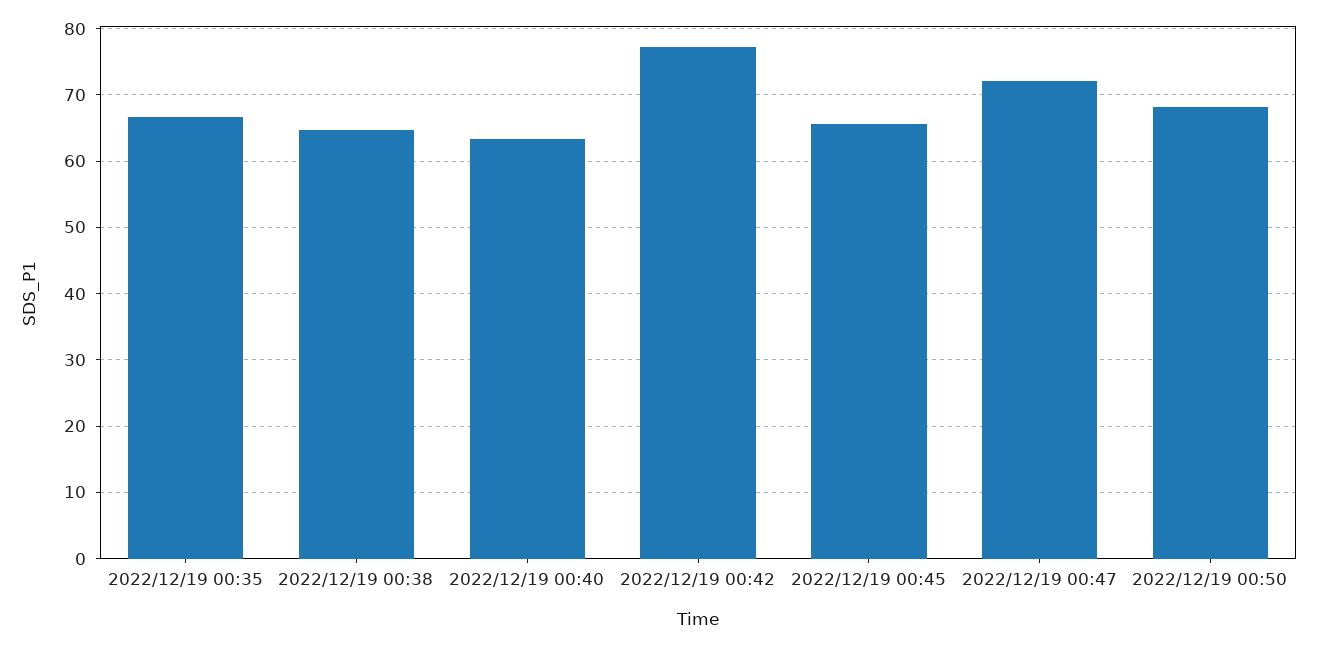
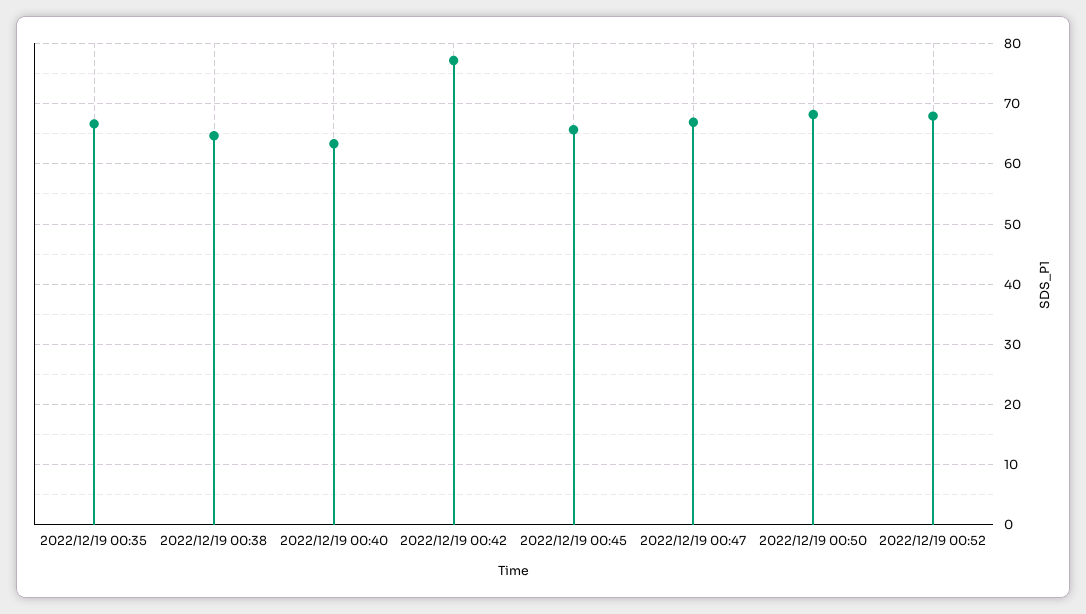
2022/12/19 00:47: 72 -> 67
2022/12/19 00:52: none -> 68

